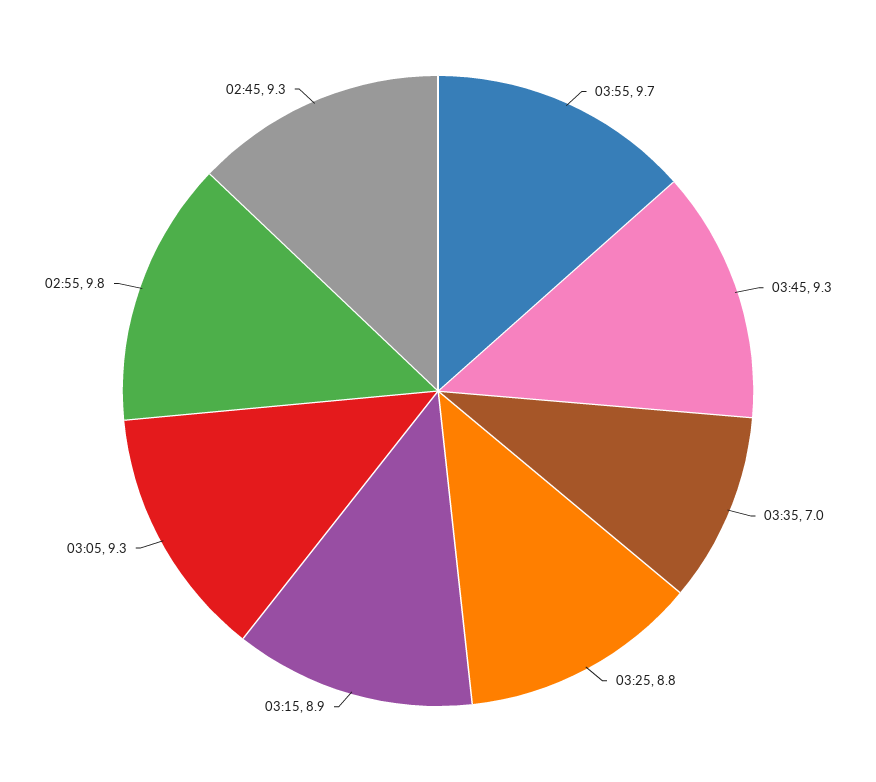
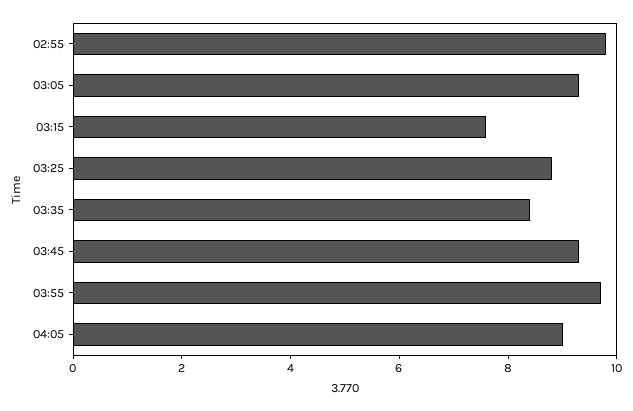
03:35: 7 -> 8.5
03:15: 8.9 -> 7.5
02:45: 9.3 -> none
04:05: none -> 9

